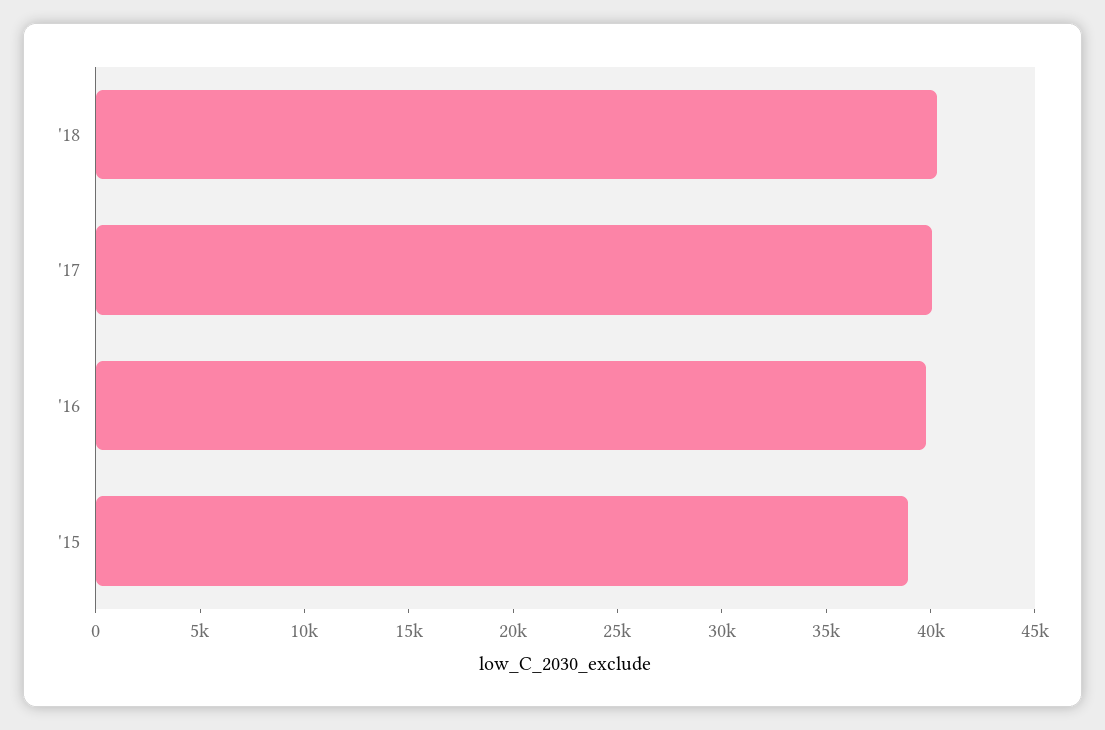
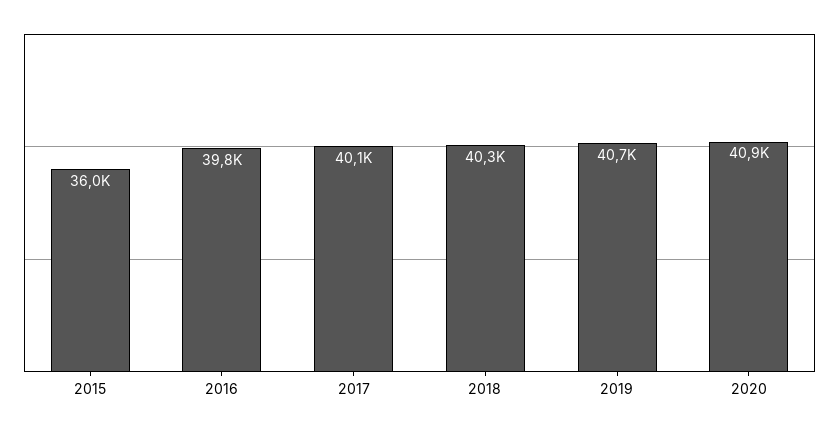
'15: 39000 -> 36000
2019: none -> 40700
2020: none -> 40900

